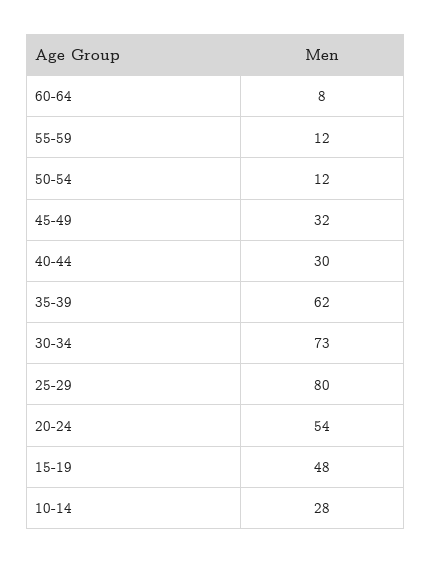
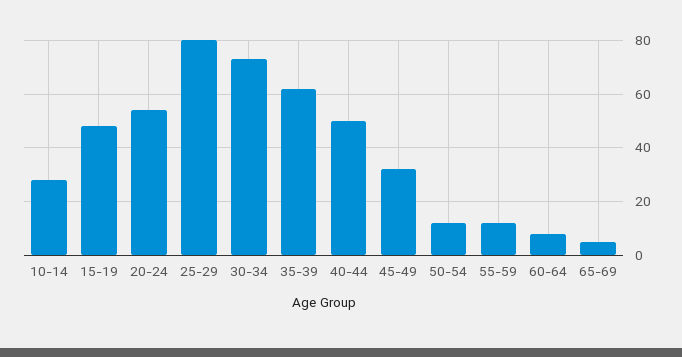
40-44: 30 -> 50
65-69: none -> 5

